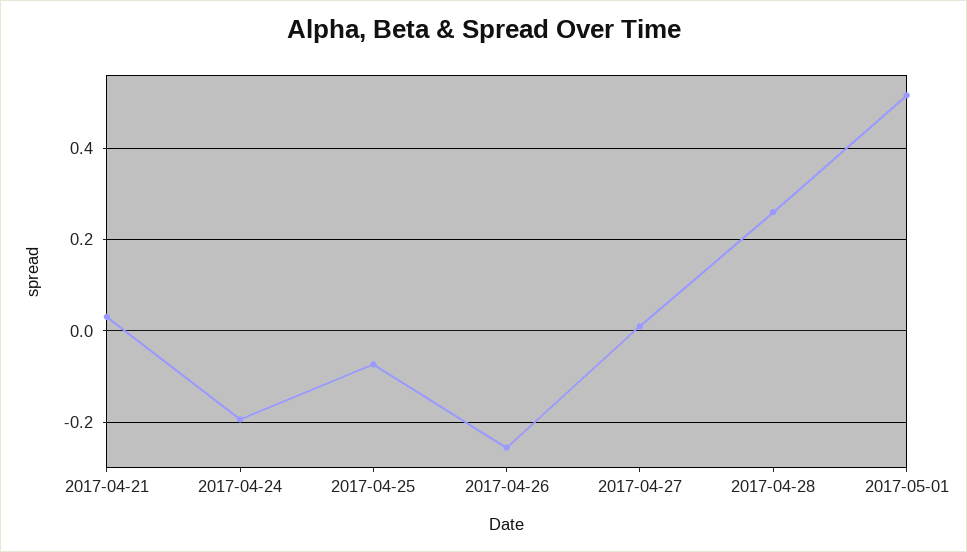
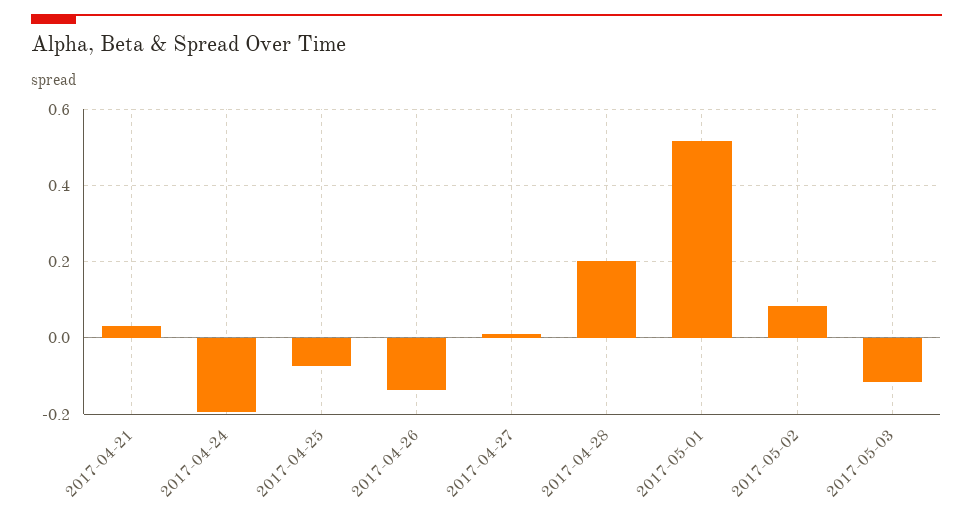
2017-04-26: -0.26 -> -0.14
2017-04-28: 0.26 -> 0.2
2017-05-02: none -> 0.08
2017-05-03: none -> -0.12

